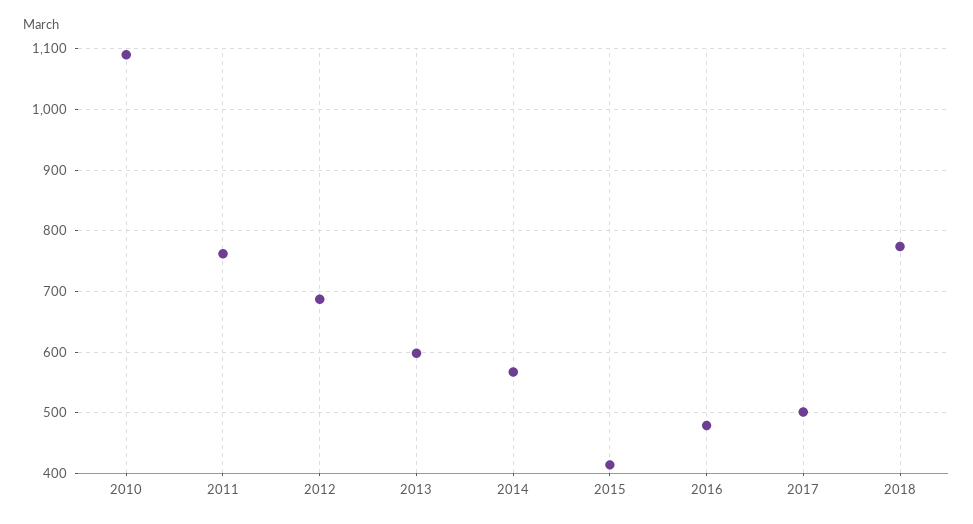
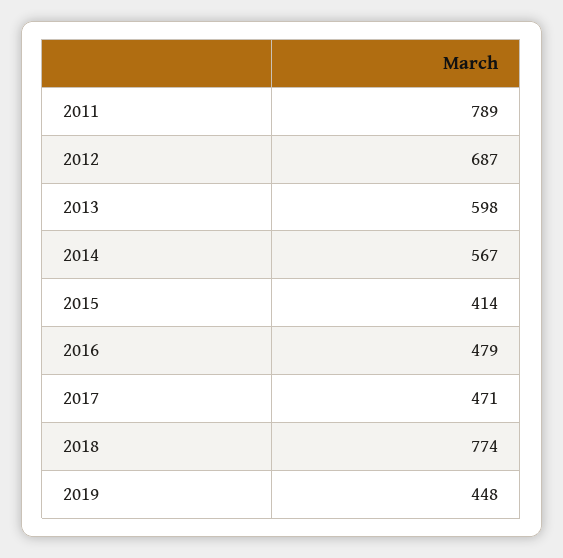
2010: 1090 -> none
2011: 760 -> 789
2017: 500 -> 471
2019: none -> 448

